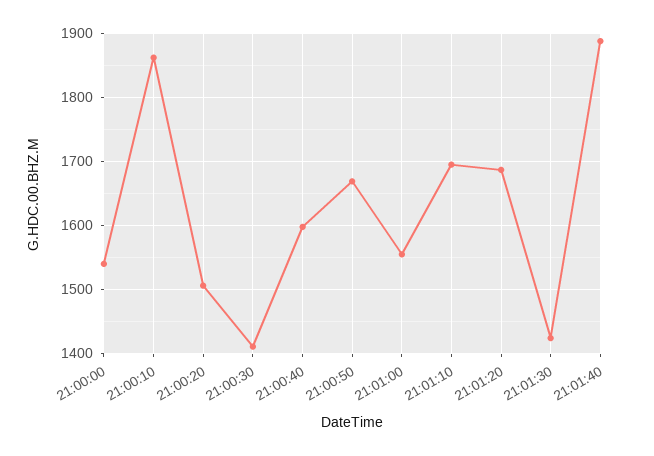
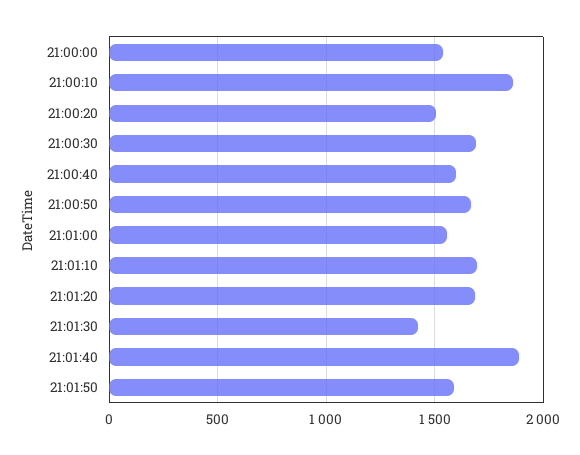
21:00:30: 1410 -> 1700
21:01:50: none -> 1600

